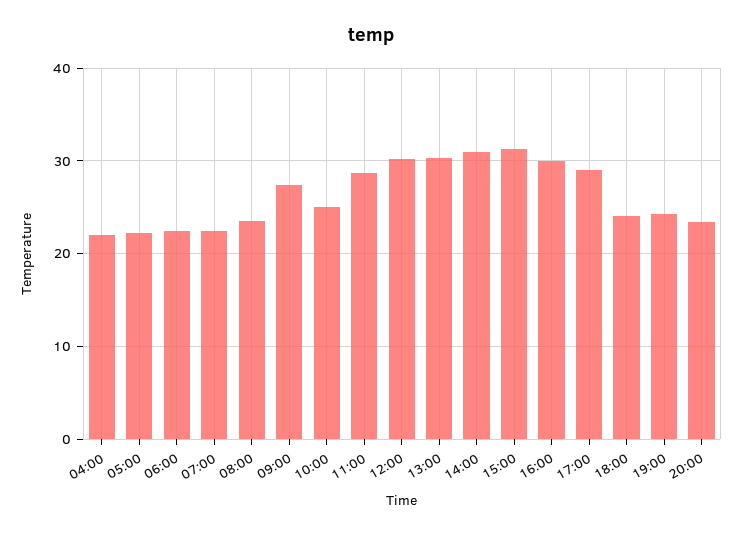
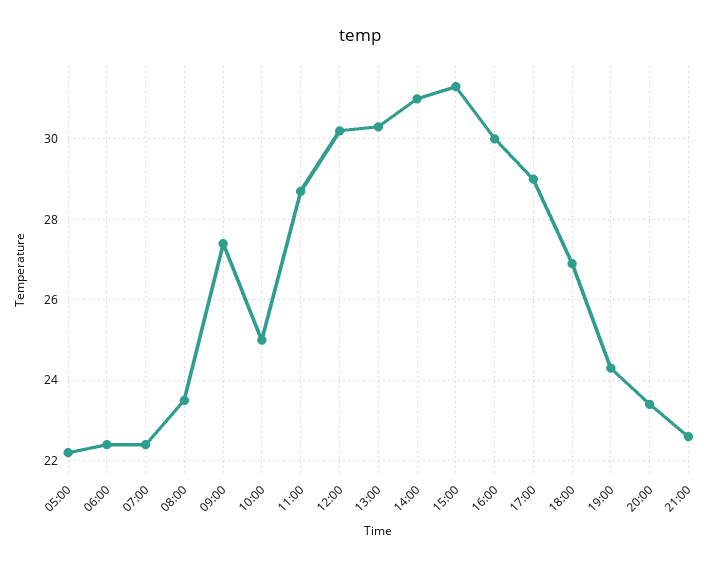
04:00: 22 -> none
18:00: 24 -> 27
21:00: none -> 22.5

